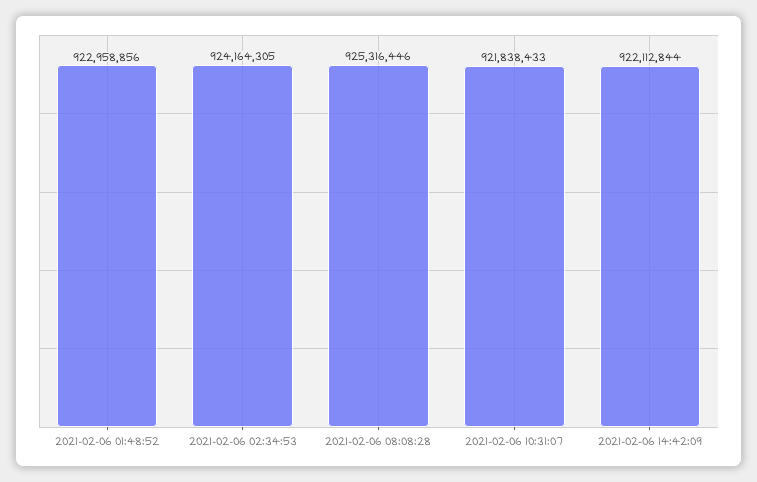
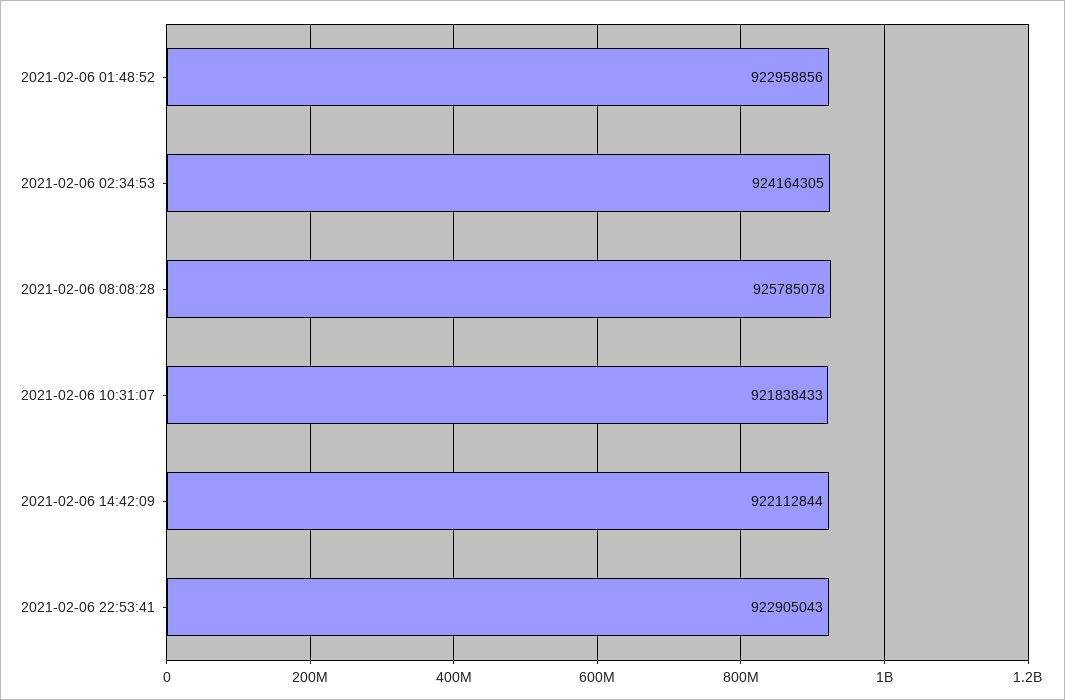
2021-02-06 08:08:28: 925316446 -> 925785078
2021-02-06 22:53:41: none -> 922905043

